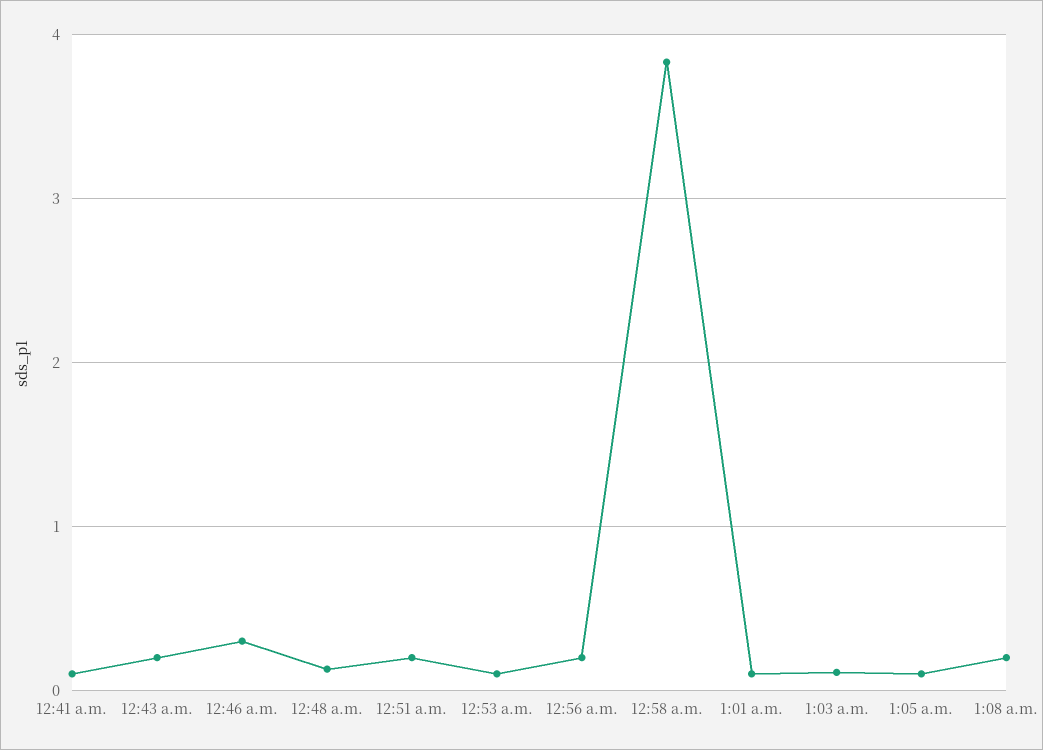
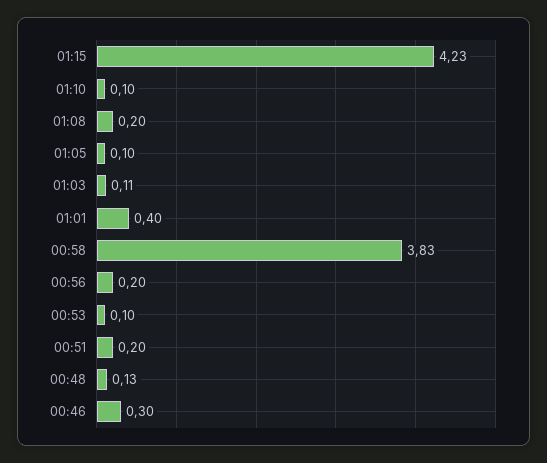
12:41 a.m.: 0.1 -> none
12:43 a.m.: 0.2 -> none
1:01 a.m.: 0.1 -> 0.4
01:15: none -> 4.23
01:10: none -> 0.1

